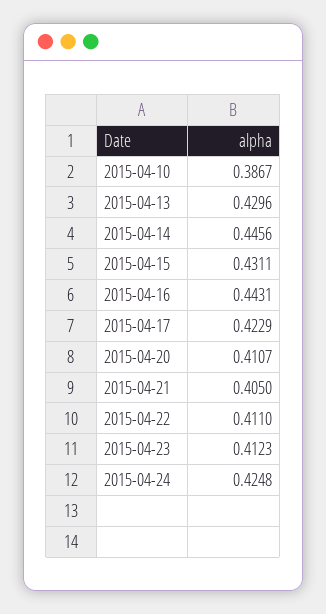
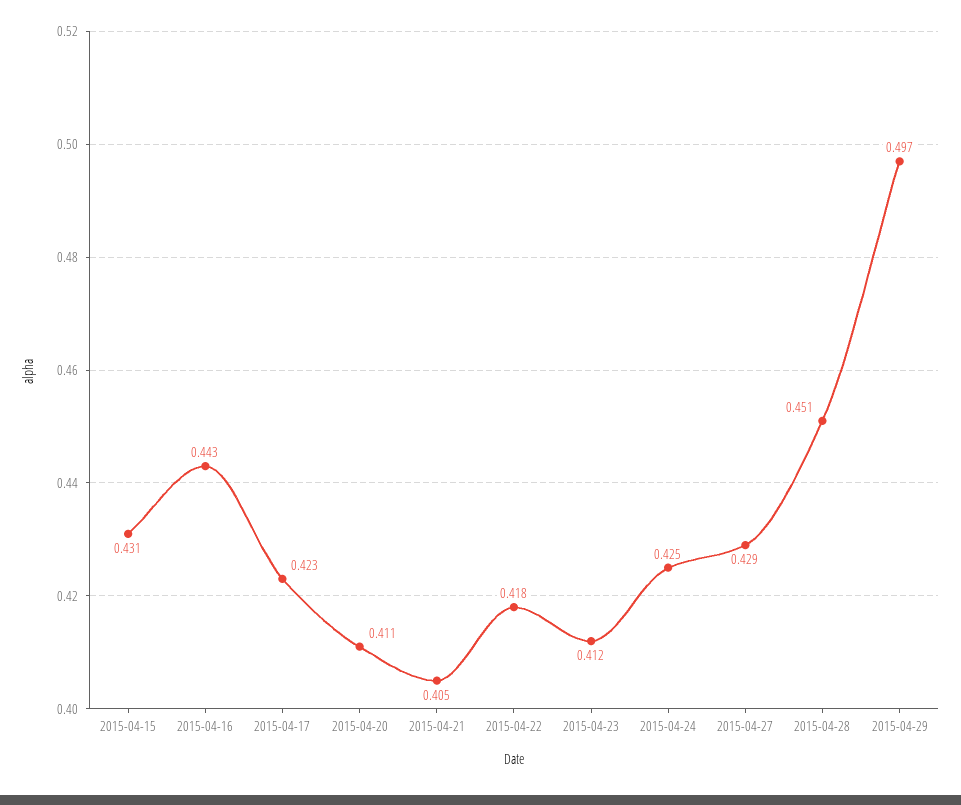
2015-04-10: 0.3867 -> none
2015-04-13: 0.4296 -> none
2015-04-14: 0.4456 -> none
2015-04-22: 0.411 -> 0.418
2015-04-27: none -> 0.429
2015-04-28: none -> 0.451
2015-04-29: none -> 0.497

